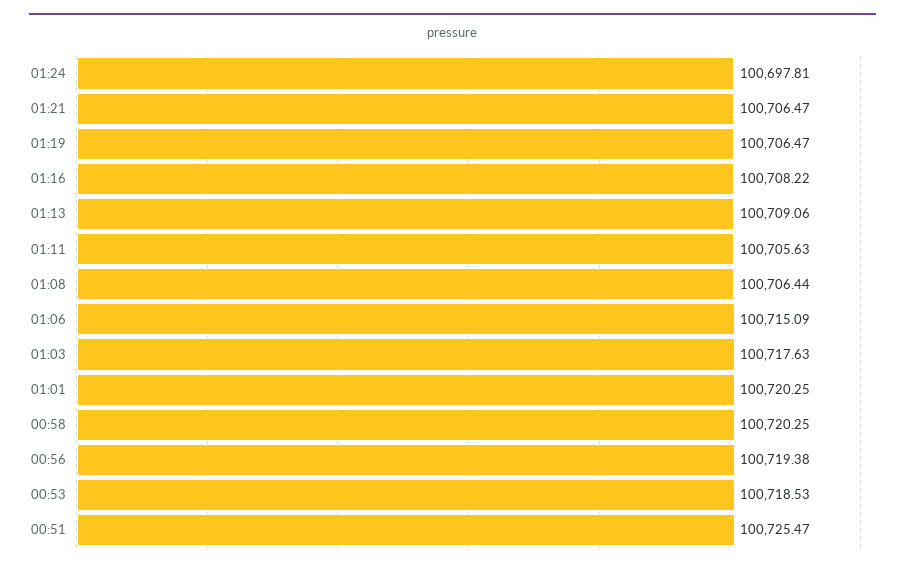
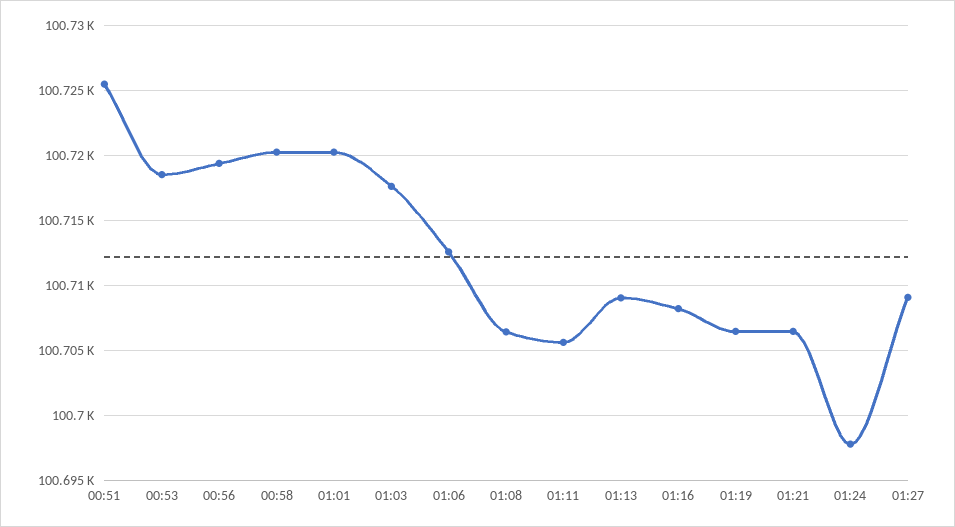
01:06: 100715.09 -> 100712.5
01:27: none -> 100709

